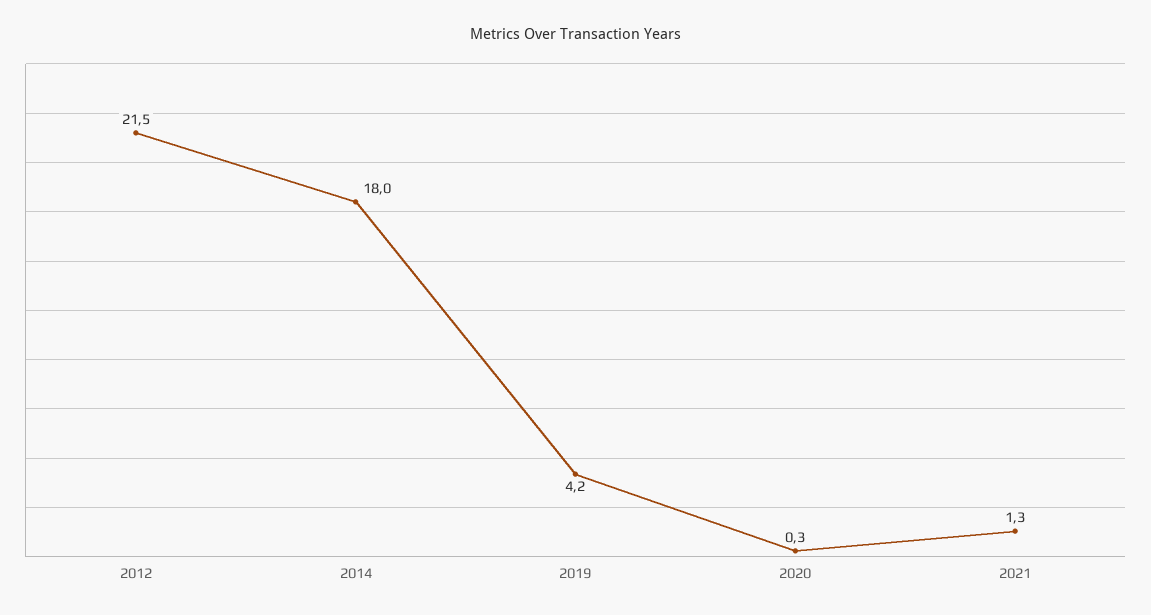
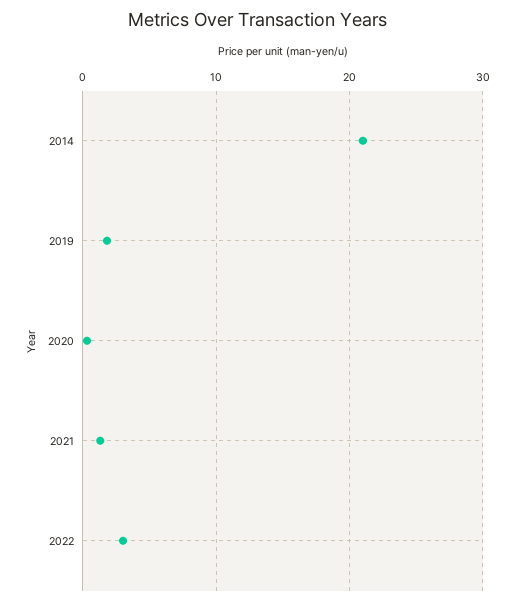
2012: 21.5 -> none
2014: 18 -> 21
2019: 4.2 -> 2
2022: none -> 3

